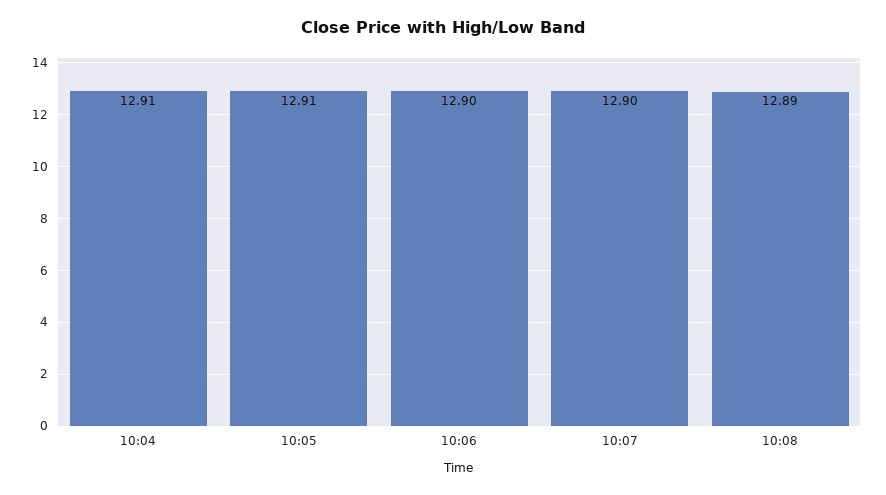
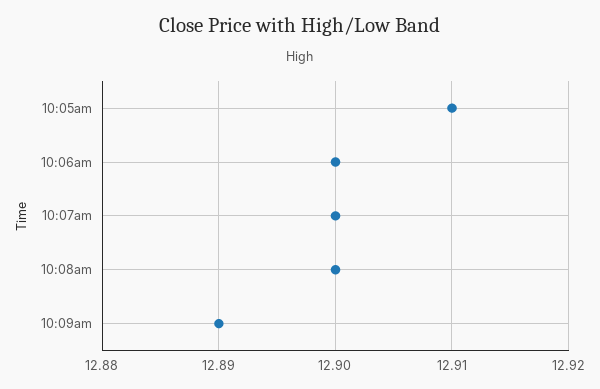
10:04: 12.91 -> none
10:08: 12.89 -> 12.9
10:09am: none -> 12.89

